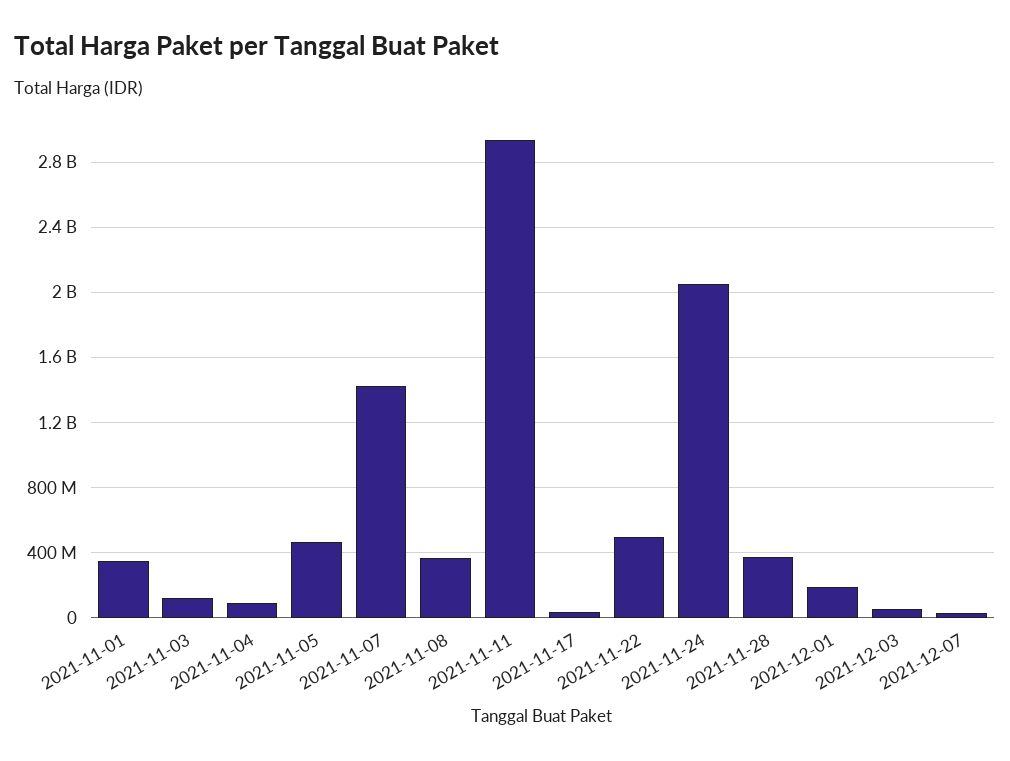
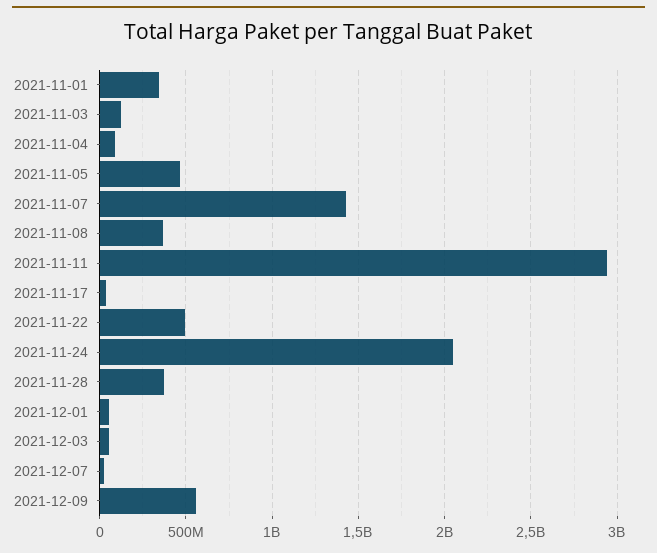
2021-12-01: 200000000 -> 50000000
2021-12-09: none -> 550000000

